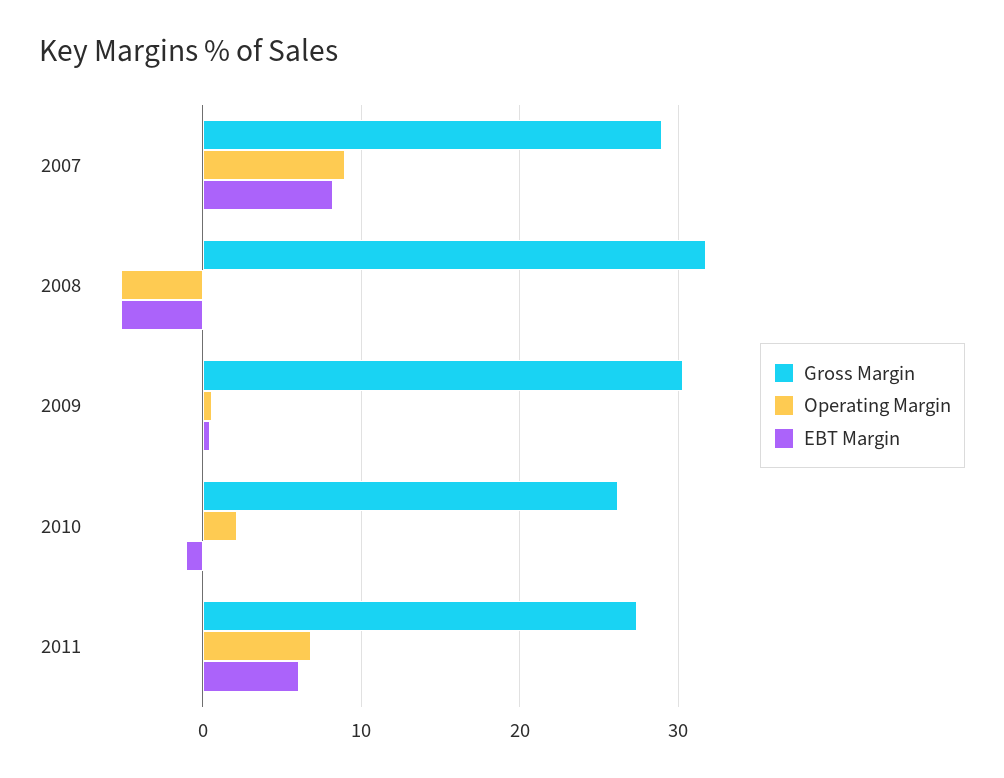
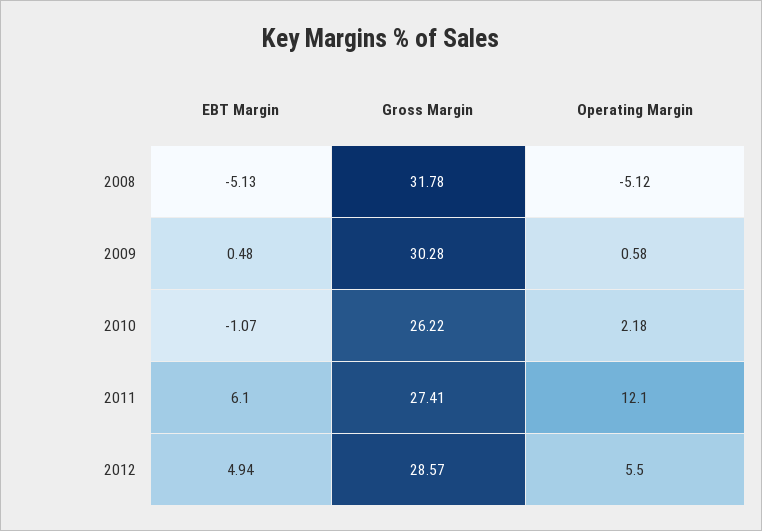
Gross Margin, 2007: 29 -> none
Operating Margin, 2007: 9 -> none
EBT Margin, 2007: 8 -> none
Operating Margin, 2011: 7 -> 12.1
EBT Margin, 2012: none -> 4.94
Gross Margin, 2012: none -> 28.57
Operating Margin, 2012: none -> 5.5

